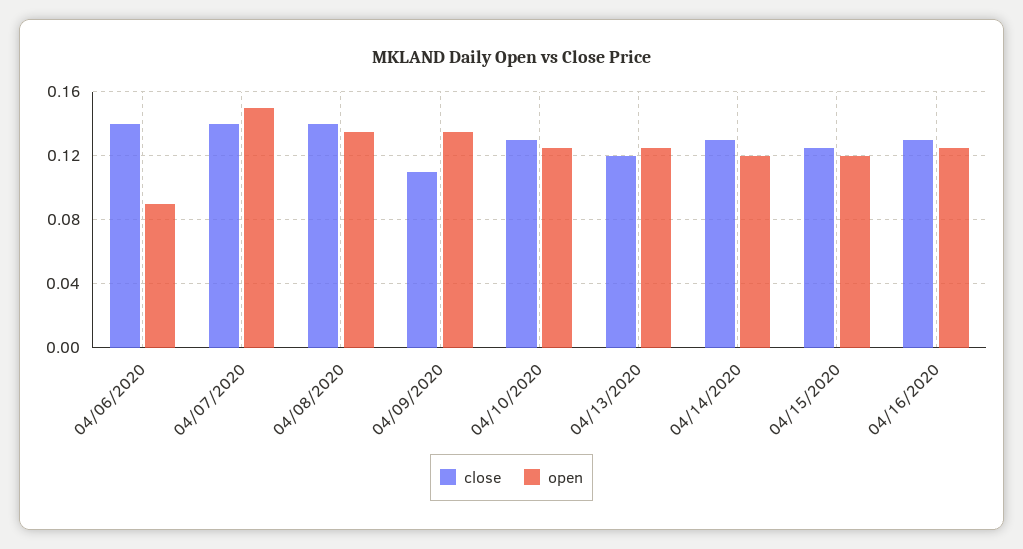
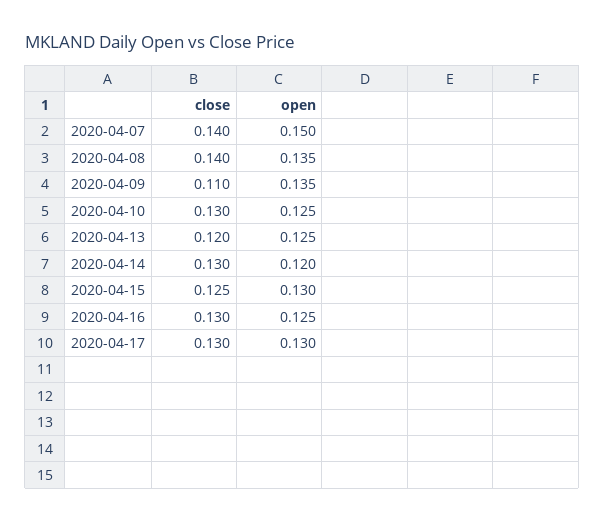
close, 04/06/2020: 0.14 -> none
open, 04/06/2020: 0.09 -> none
open, 04/15/2020: 0.12 -> 0.13
close, 2020-04-17: none -> 0.13
open, 2020-04-17: none -> 0.13

